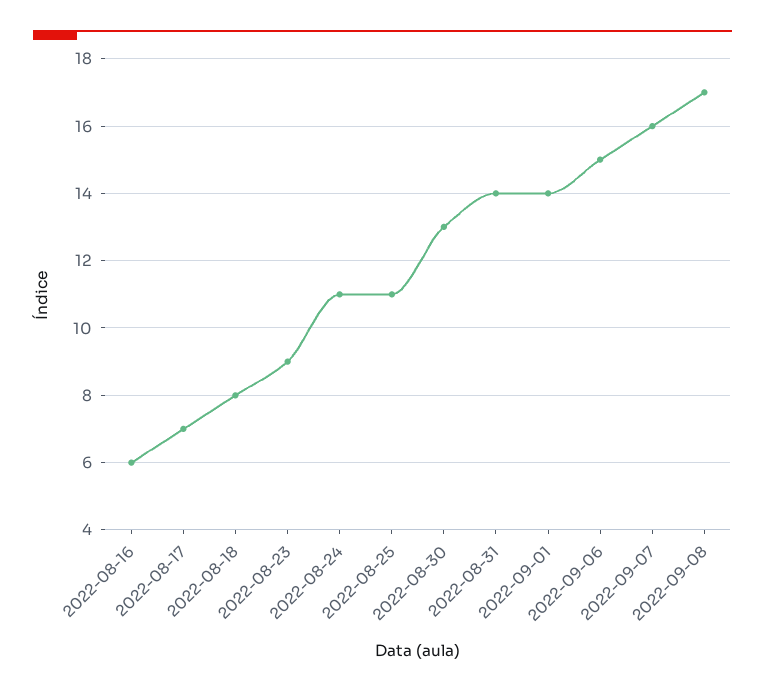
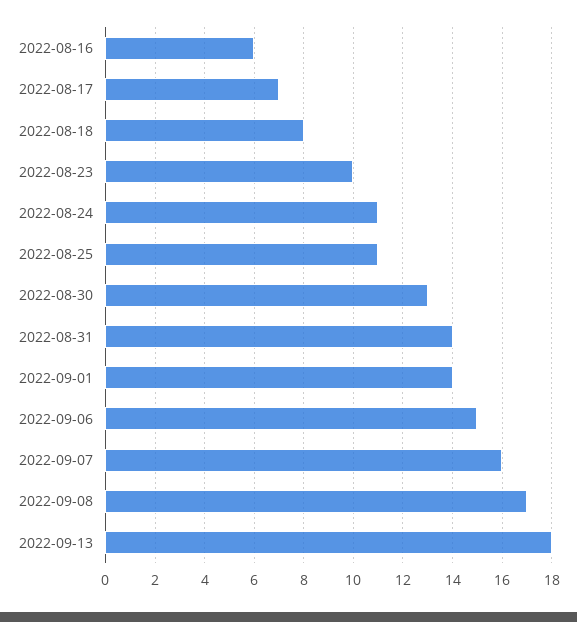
2022-08-23: 9 -> 10
2022-09-13: none -> 18

